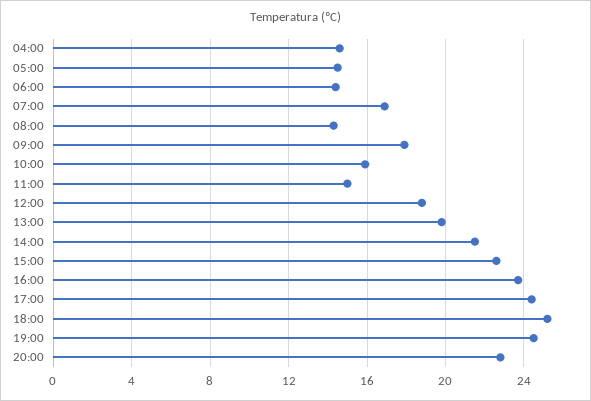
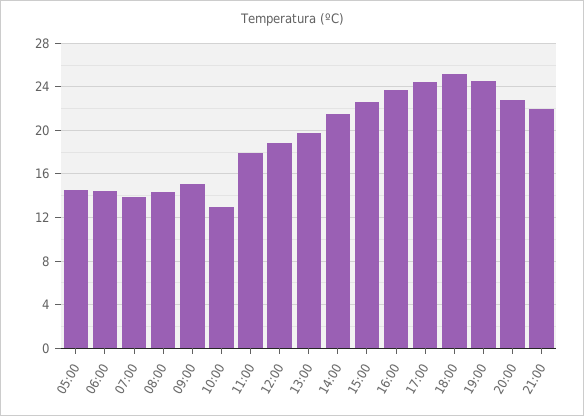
04:00: 14.5 -> none
07:00: 17 -> 14
09:00: 18 -> 15
10:00: 16 -> 13
11:00: 15 -> 18
21:00: none -> 22

